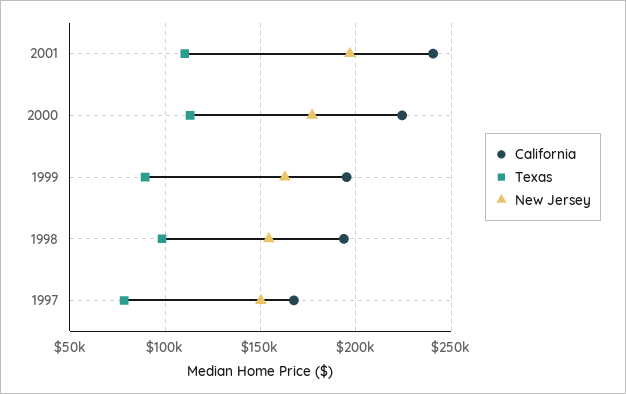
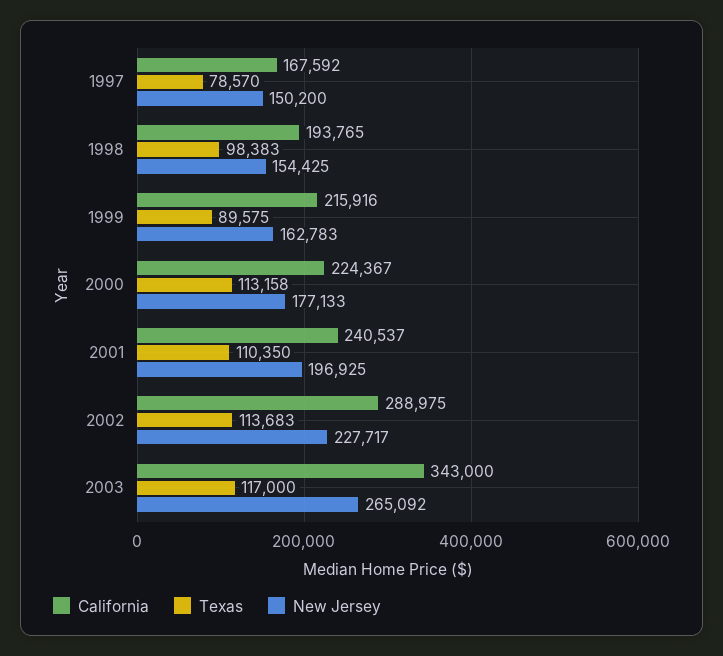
California, 1999: 195000 -> 215916
California, 2002: none -> 288975
Texas, 2002: none -> 113683
New Jersey, 2002: none -> 227717
California, 2003: none -> 343000
Texas, 2003: none -> 117000
New Jersey, 2003: none -> 265092

